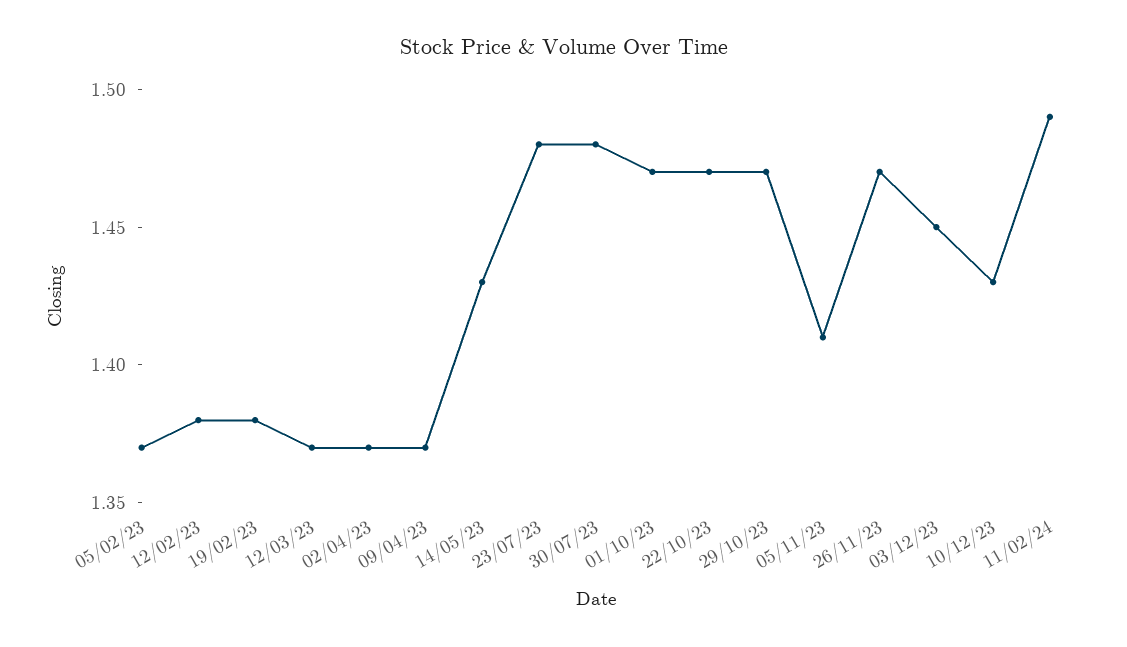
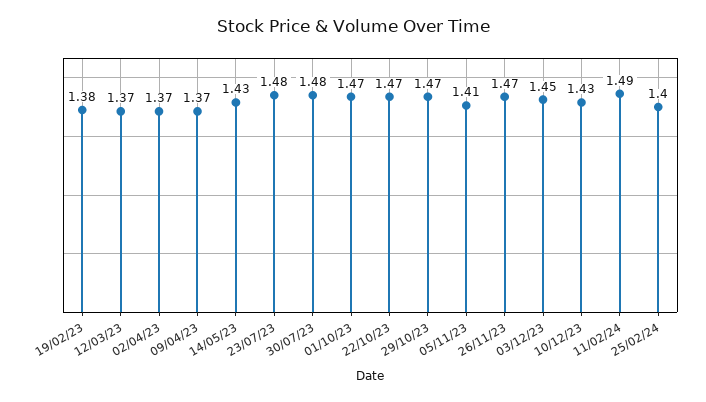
05/02/23: 1.37 -> none
12/02/23: 1.38 -> none
25/02/24: none -> 1.4

